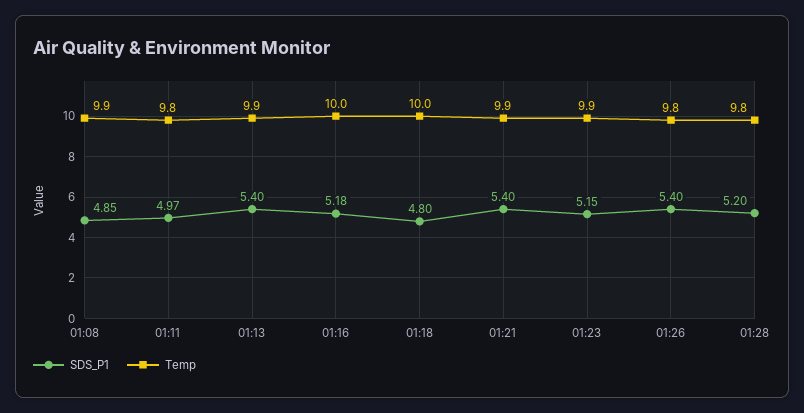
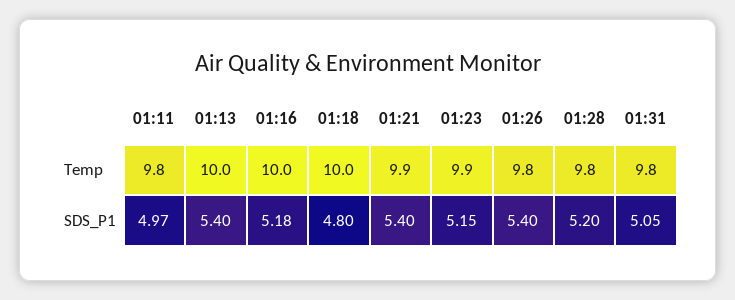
SDS_P1, 01:08: 4.85 -> none
Temp, 01:08: 9.9 -> none
Temp, 01:13: 9.9 -> 10
Temp, 01:31: none -> 9.8
SDS_P1, 01:31: none -> 5.05

